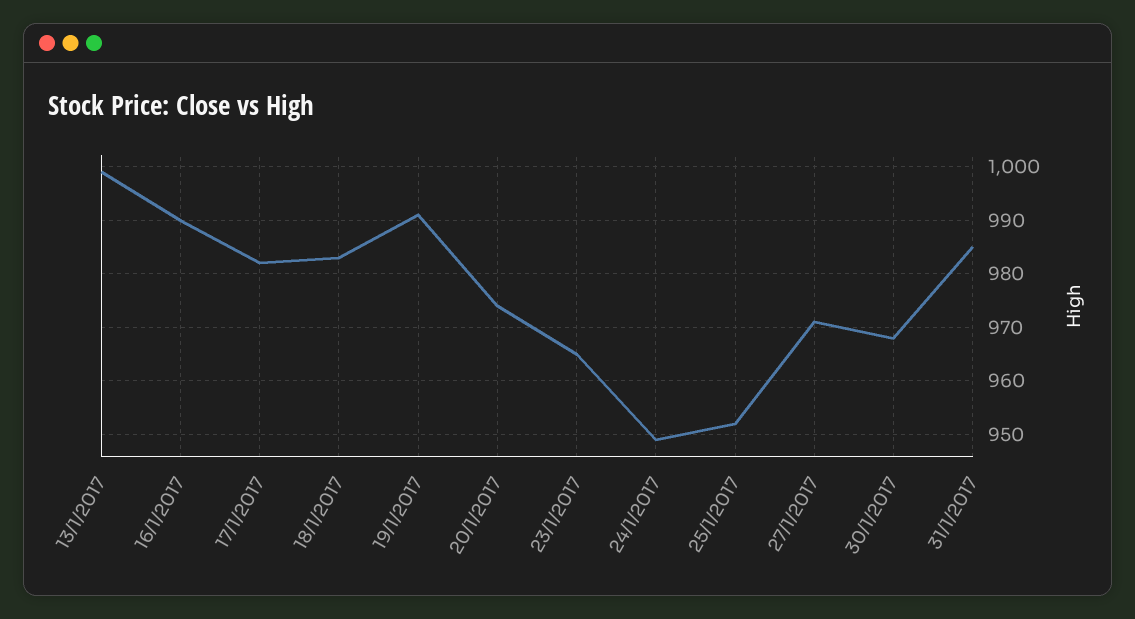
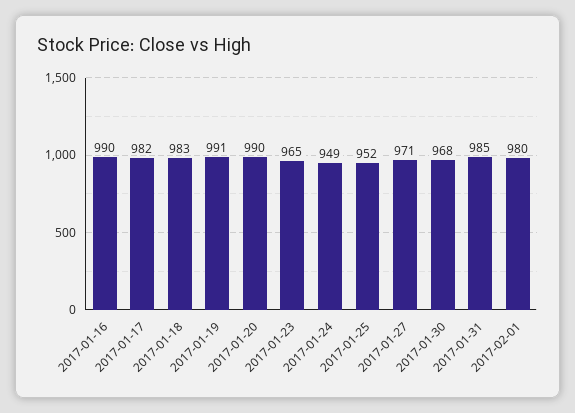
13/1/2017: 1000 -> none
20/1/2017: 975 -> 990
2017-02-01: none -> 980

